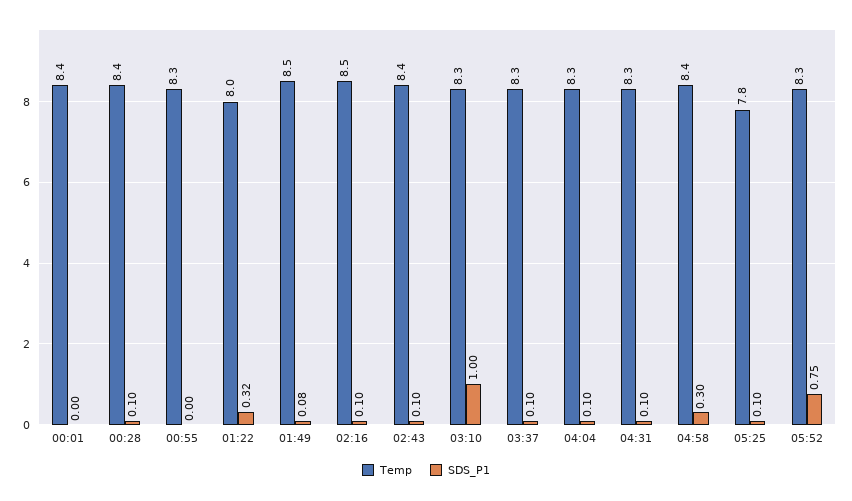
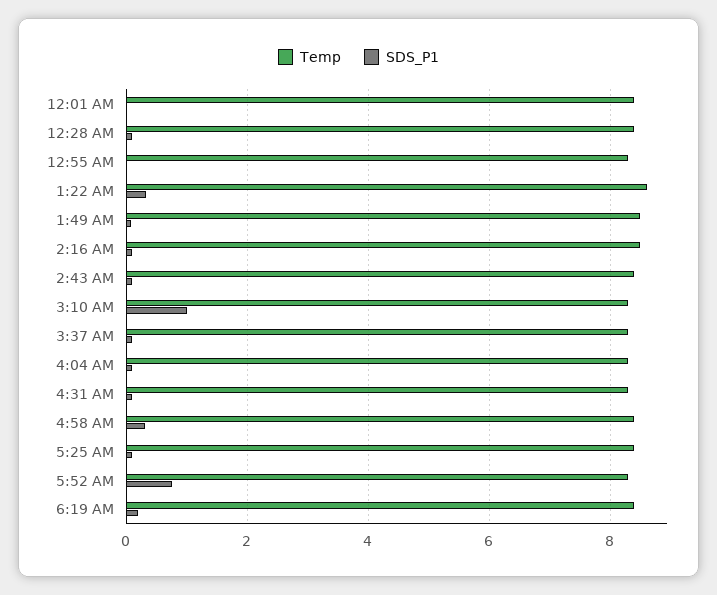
Temp, 01:22: 8 -> 8.6
Temp, 05:25: 7.8 -> 8.4
Temp, 6:19 AM: none -> 8.4
SDS_P1, 6:19 AM: none -> 0.2

